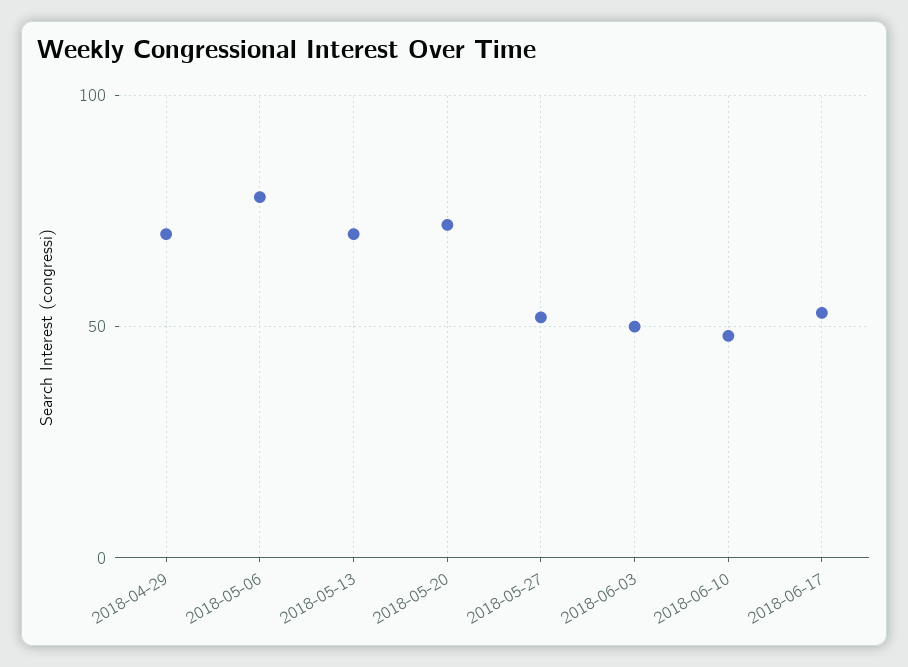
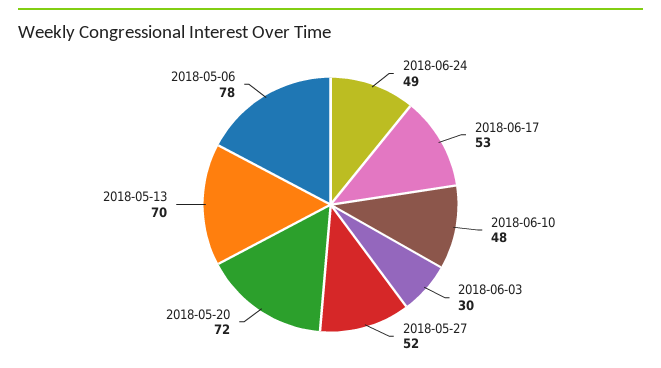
2018-04-29: 70 -> none
2018-06-03: 50 -> 30
2018-06-24: none -> 49

